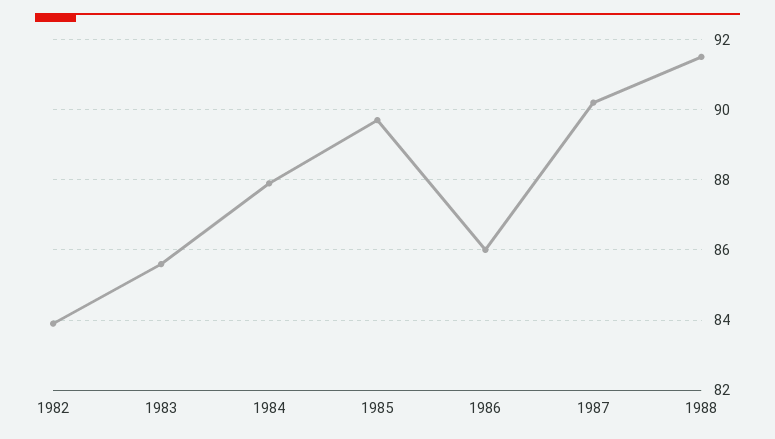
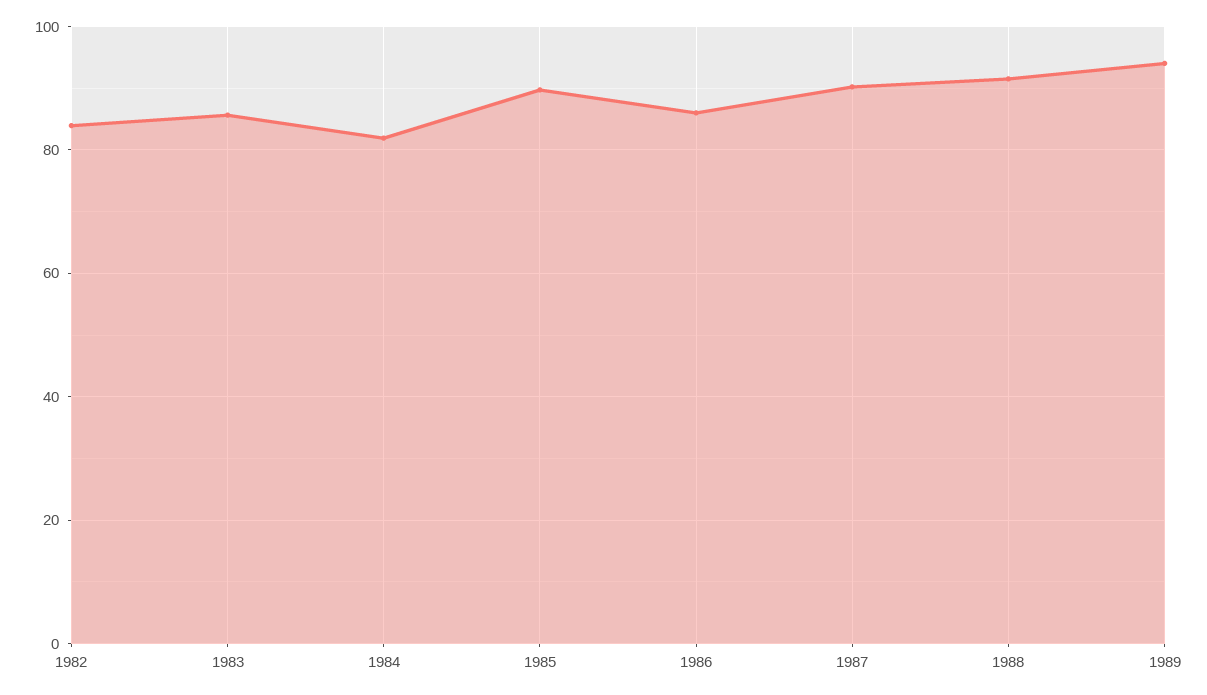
1984: 88 -> 82
1989: none -> 94

